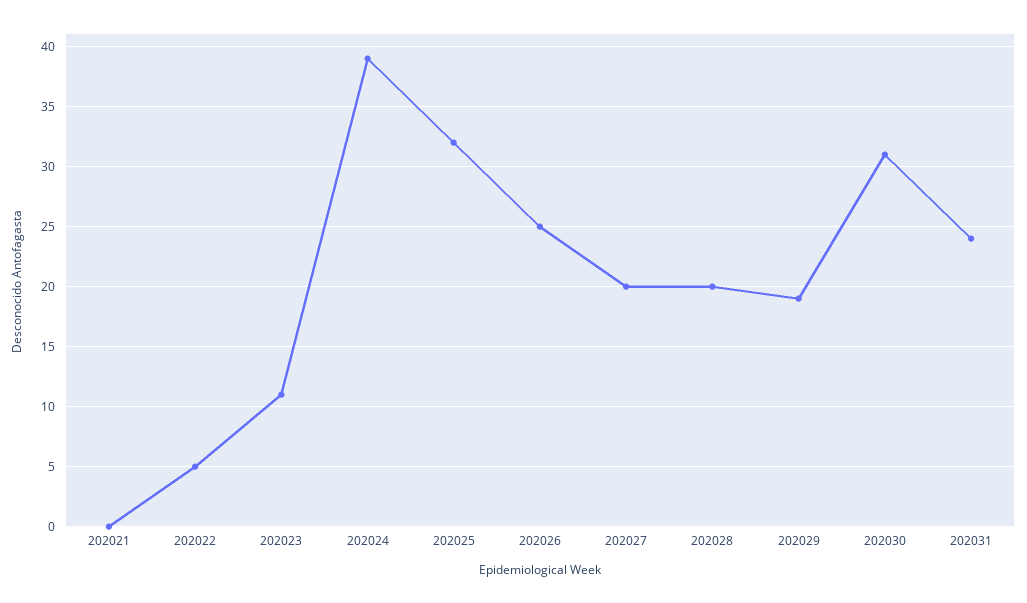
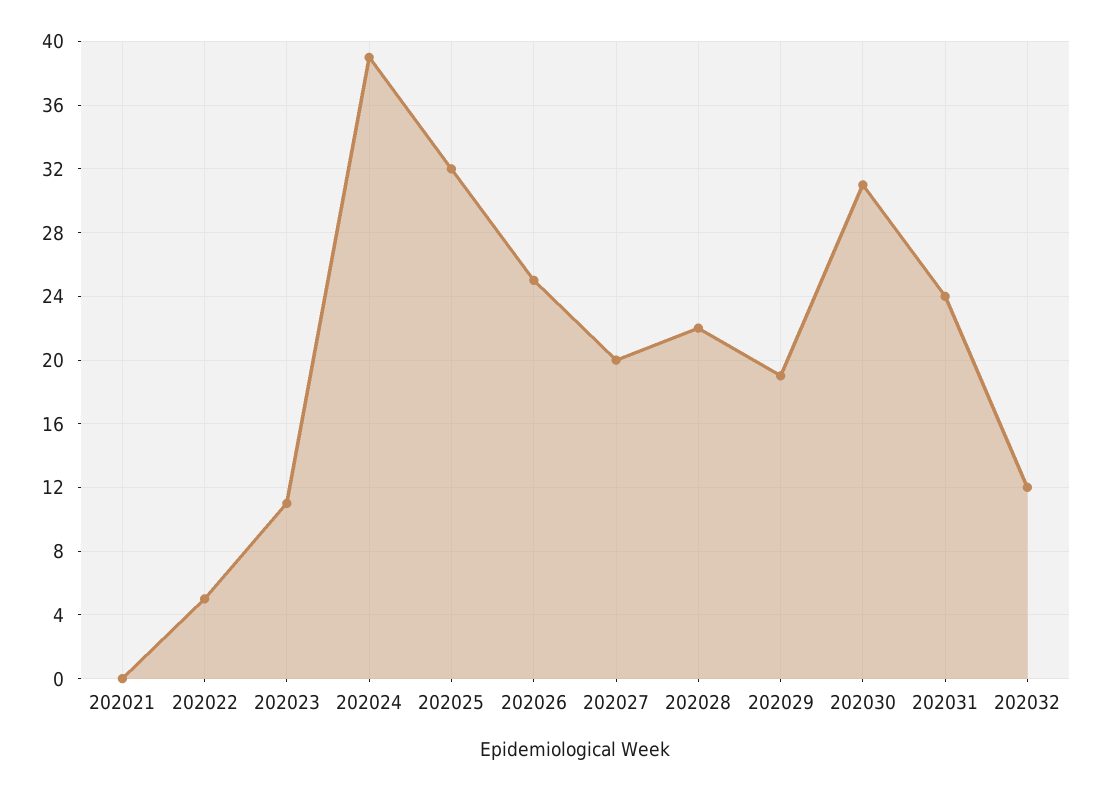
202028: 20 -> 22
202032: none -> 12

